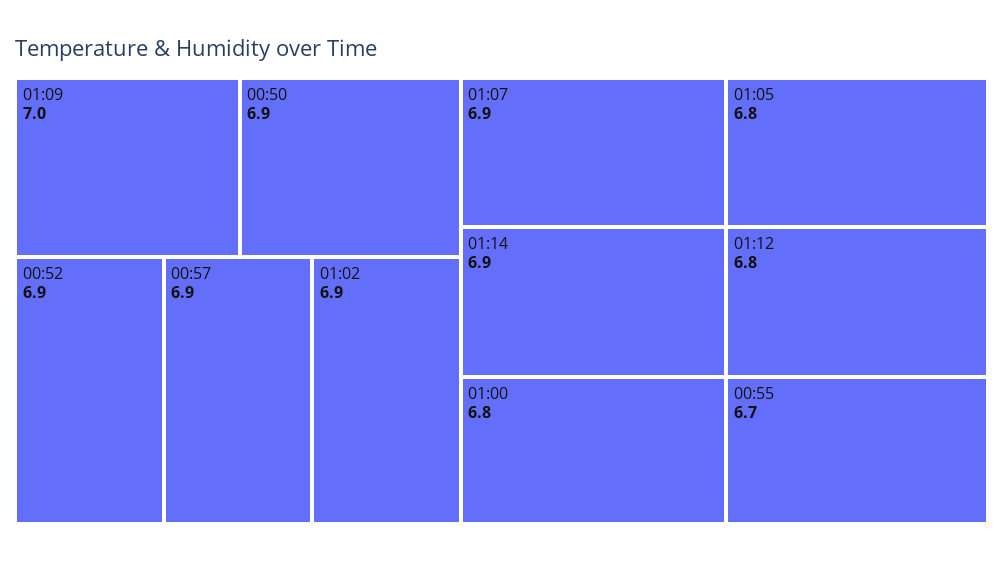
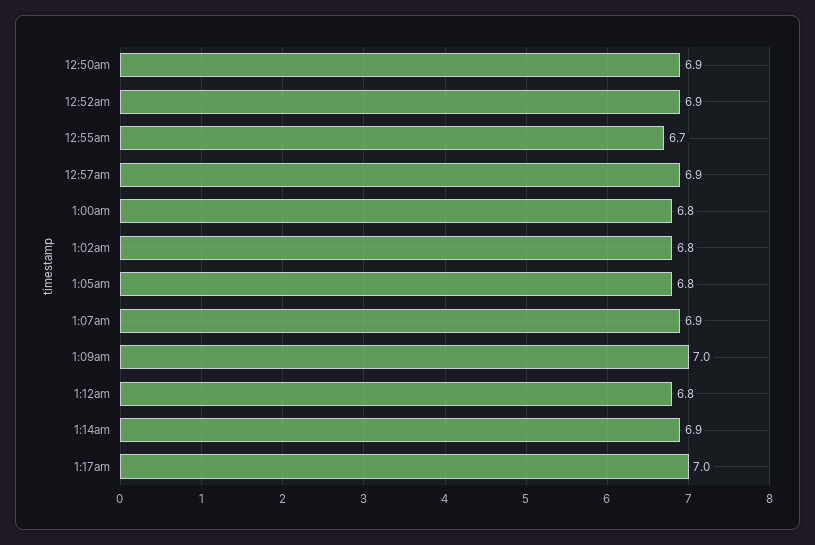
01:02: 6.9 -> 6.8
1:17am: none -> 7

